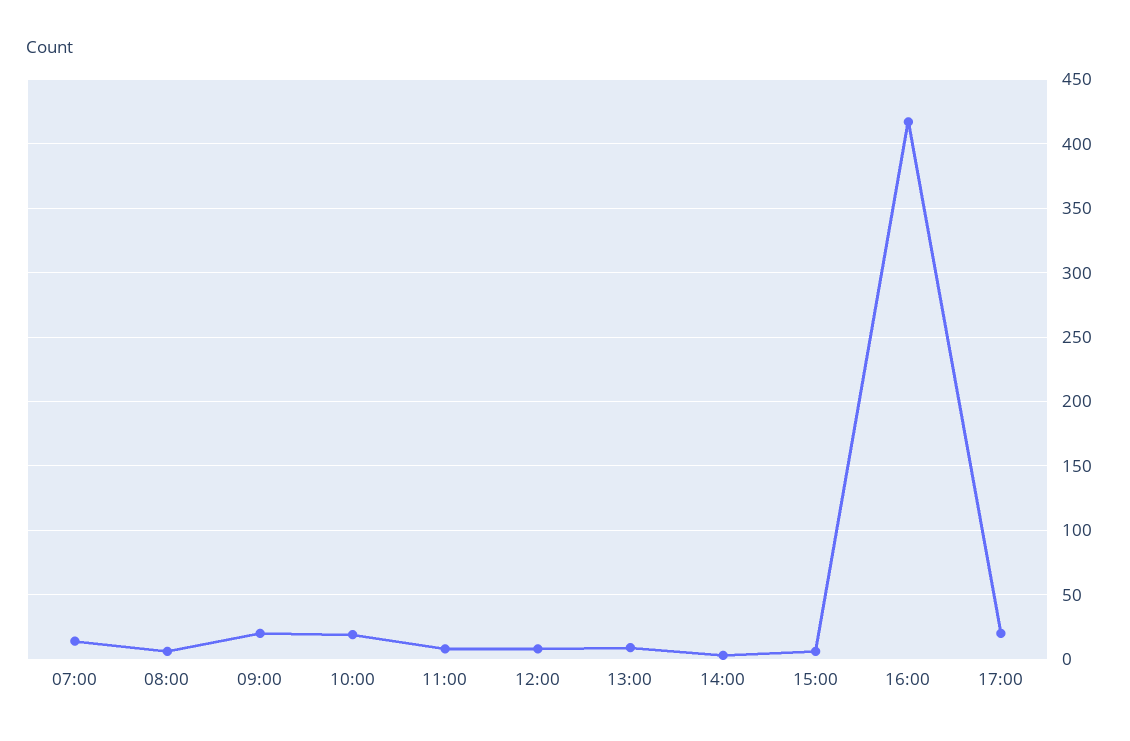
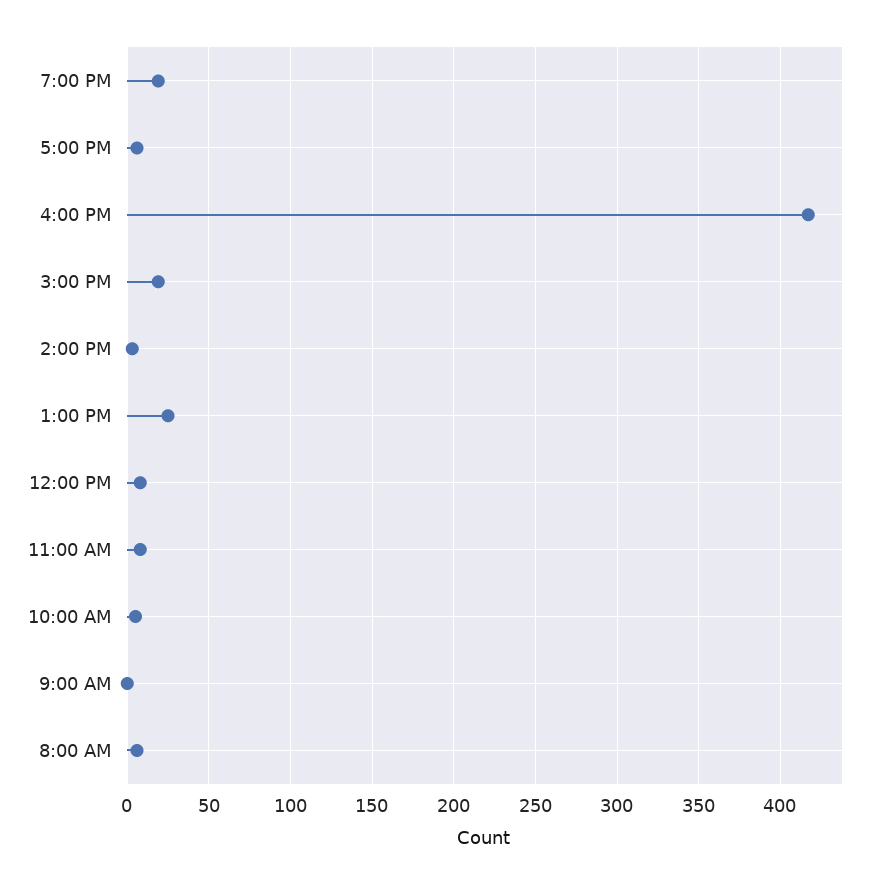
07:00: 15 -> none
09:00: 20 -> 0
10:00: 20 -> 5
13:00: 10 -> 25
15:00: 5 -> 20
17:00: 20 -> 5
7:00 PM: none -> 20

